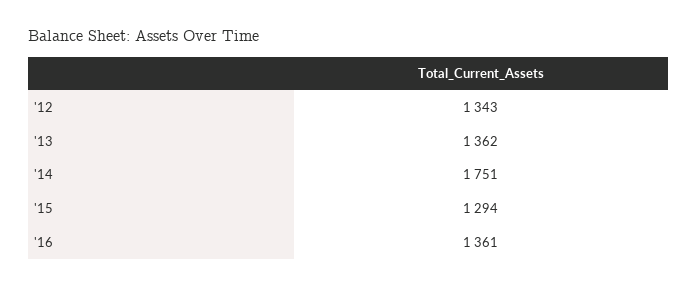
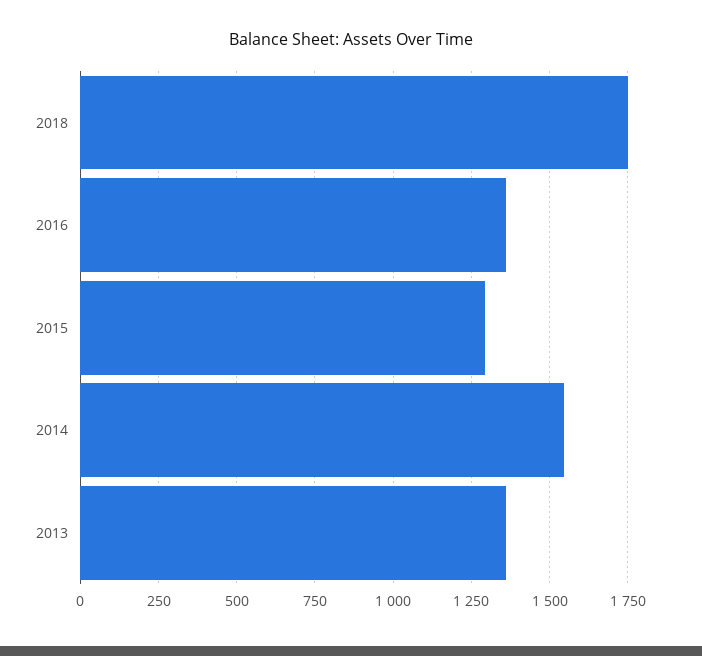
'12: 1343 -> none
'14: 1751 -> 1550
2018: none -> 1750

